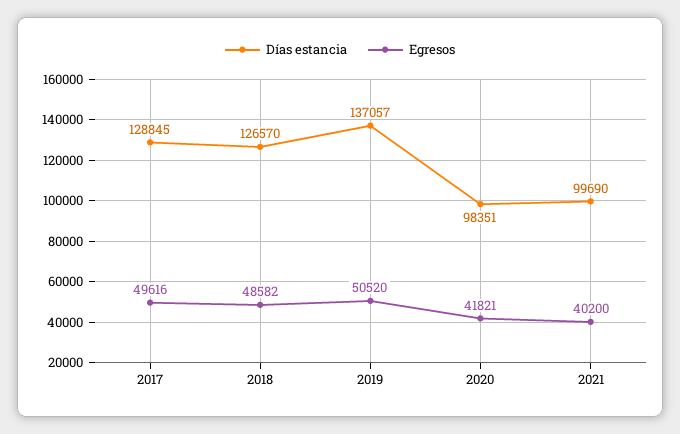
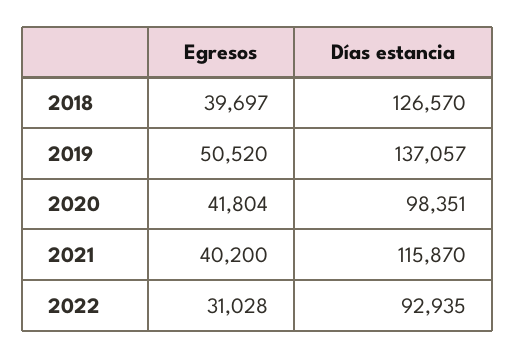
Días estancia, 2017: 128845 -> none
Egresos, 2017: 49616 -> none
Egresos, 2018: 48582 -> 39697
Egresos, 2020: 41821 -> 41804
Días estancia, 2021: 99690 -> 115870
Egresos, 2022: none -> 31028
Días estancia, 2022: none -> 92935

